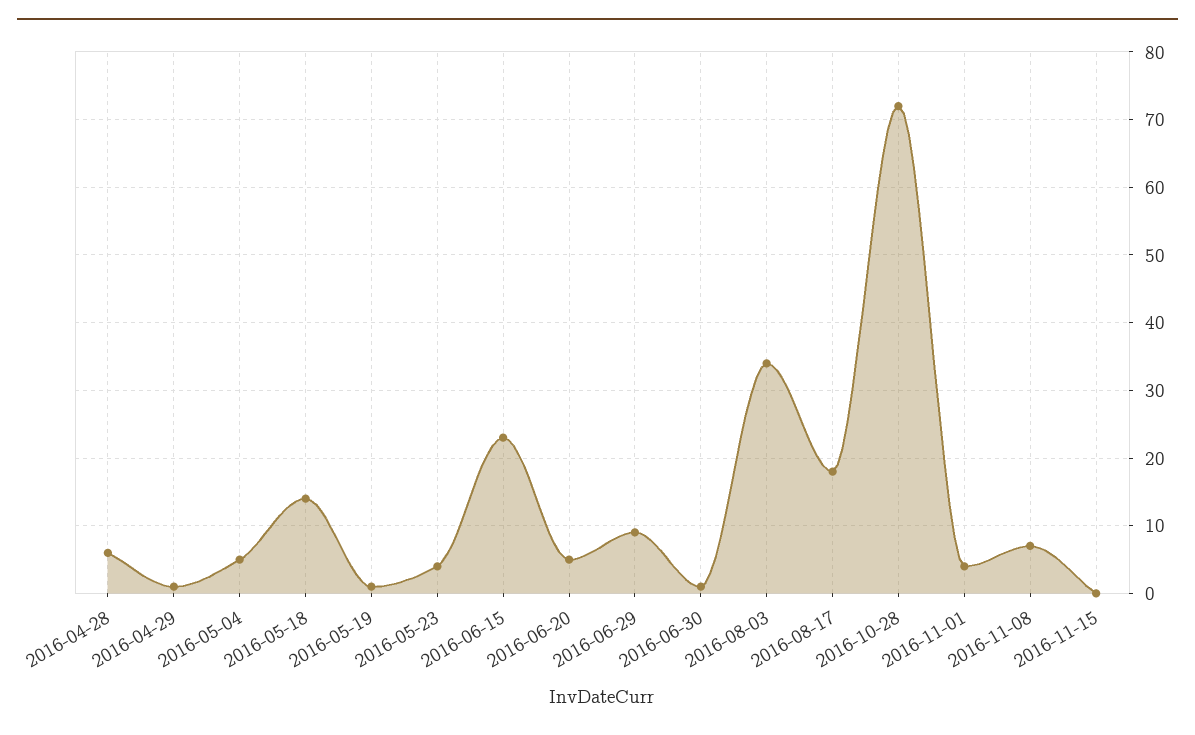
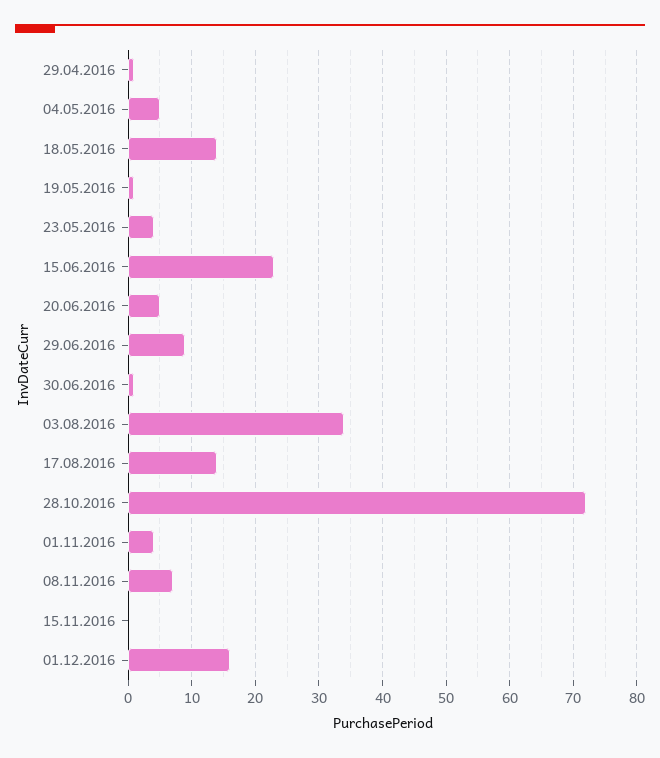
2016-04-28: 6 -> none
2016-08-17: 18 -> 14
01.12.2016: none -> 16

